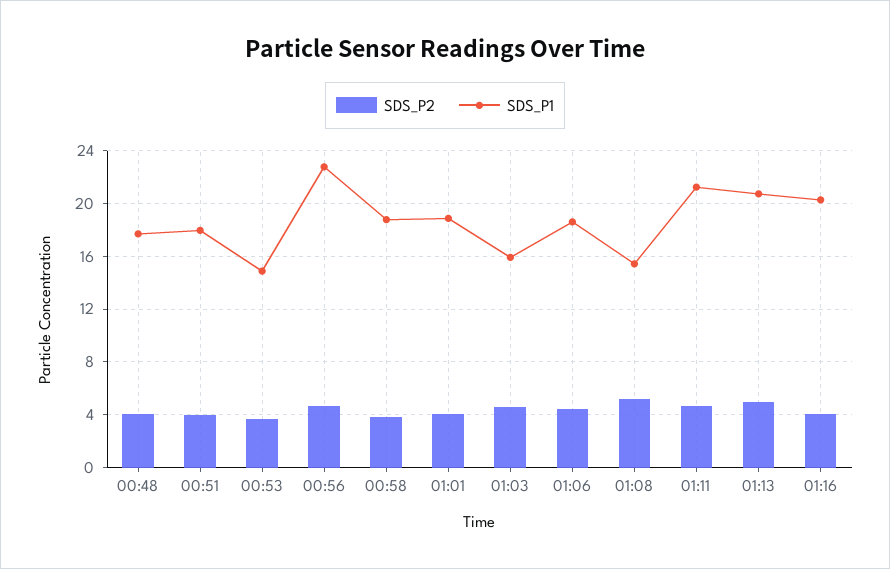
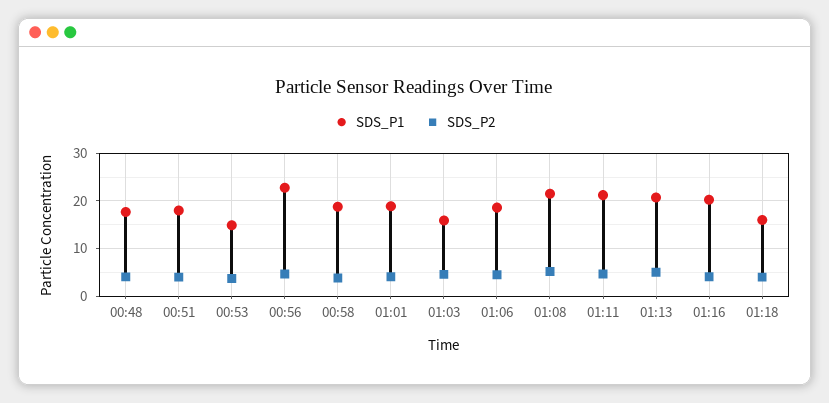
SDS_P1, 01:08: 15.5 -> 22
SDS_P1, 01:18: none -> 16
SDS_P2, 01:18: none -> 4

